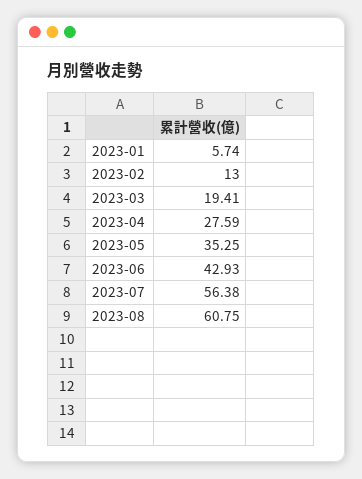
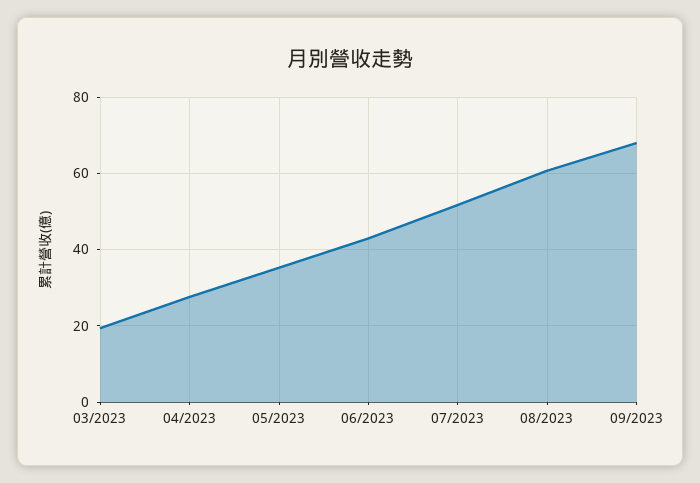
2023-01: 5.74 -> none
2023-02: 13 -> none
2023-07: 56.38 -> 52
09/2023: none -> 68

